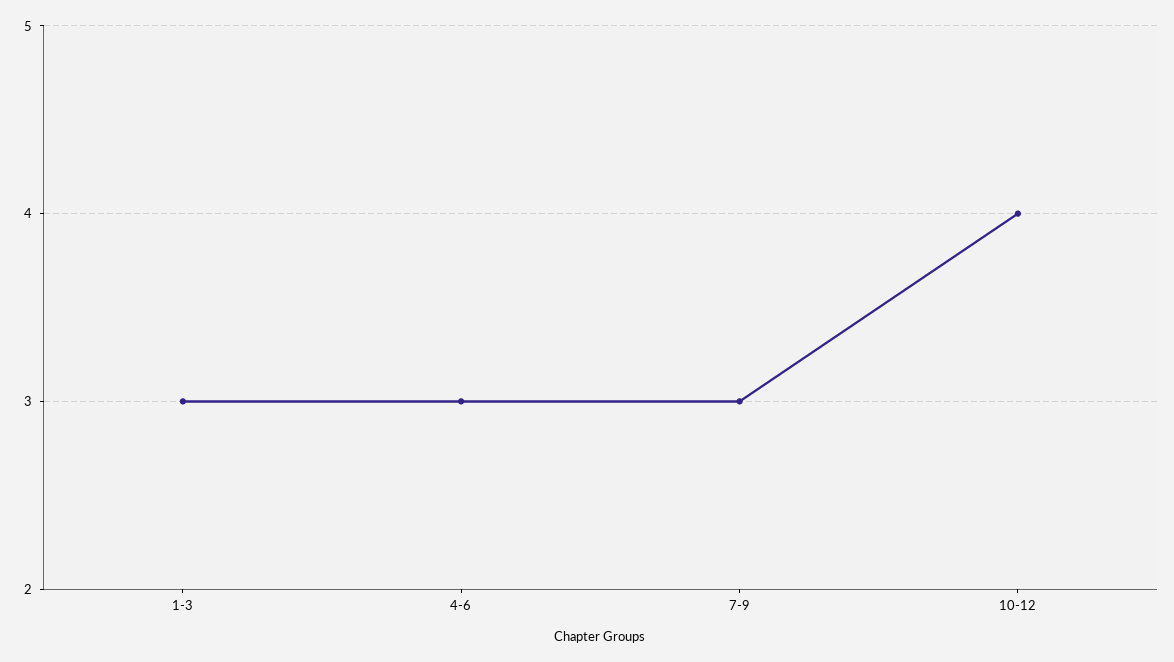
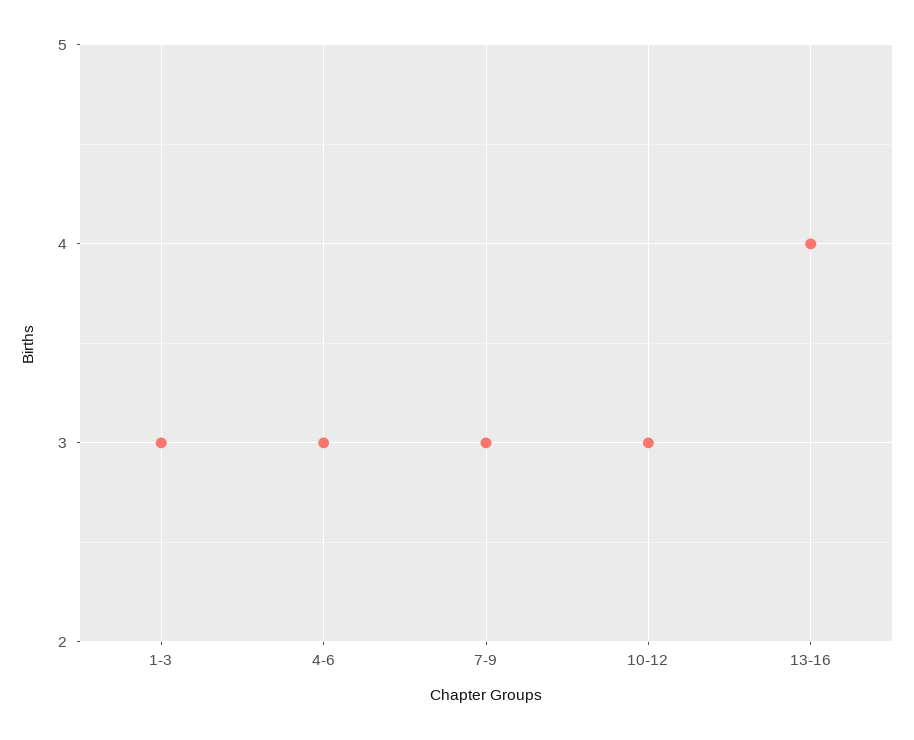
10-12: 4 -> 3
13-16: none -> 4

